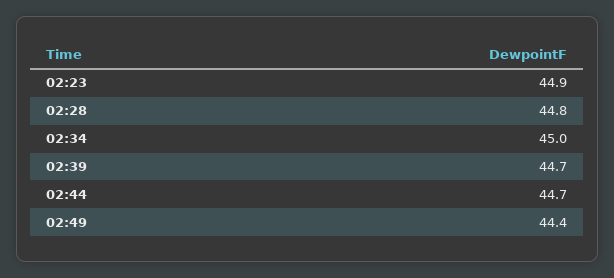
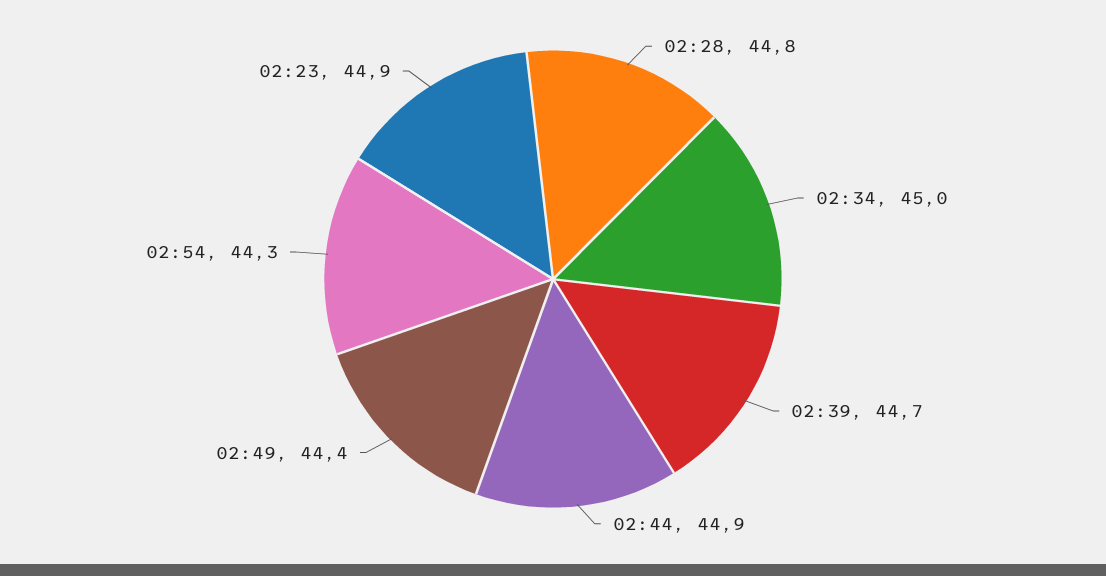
02:44: 44.7 -> 44.9
02:54: none -> 44.3

